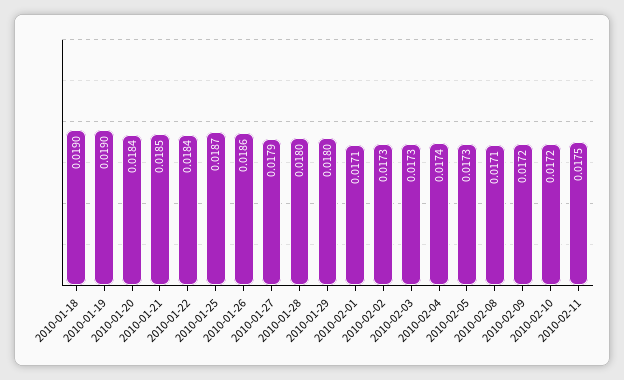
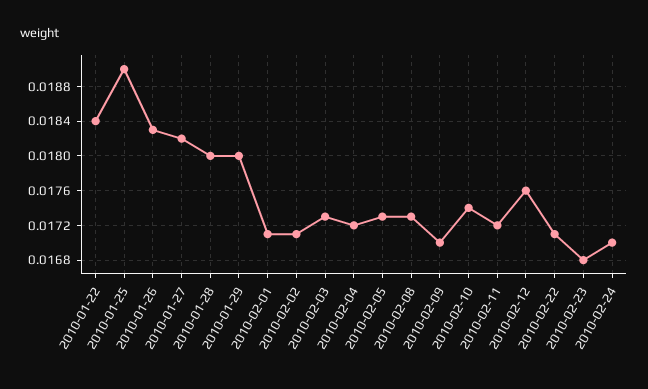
2010-01-18: 0.019 -> none
2010-01-19: 0.019 -> none
2010-01-20: 0.0184 -> none
2010-01-21: 0.0185 -> none
2010-01-25: 0.0187 -> 0.019
2010-01-26: 0.0186 -> 0.0183
2010-01-27: 0.0179 -> 0.0182
2010-02-02: 0.0173 -> 0.0171
2010-02-04: 0.0174 -> 0.0172
2010-02-08: 0.0171 -> 0.0173
2010-02-09: 0.0172 -> 0.017
2010-02-10: 0.0172 -> 0.0174
2010-02-11: 0.0175 -> 0.0172
2010-02-12: none -> 0.0176
2010-02-22: none -> 0.0171
2010-02-23: none -> 0.0168
2010-02-24: none -> 0.017

